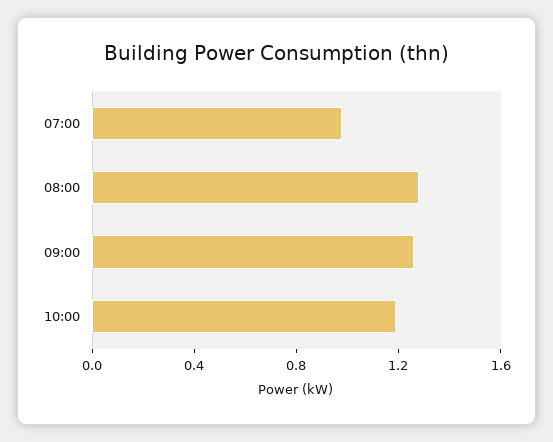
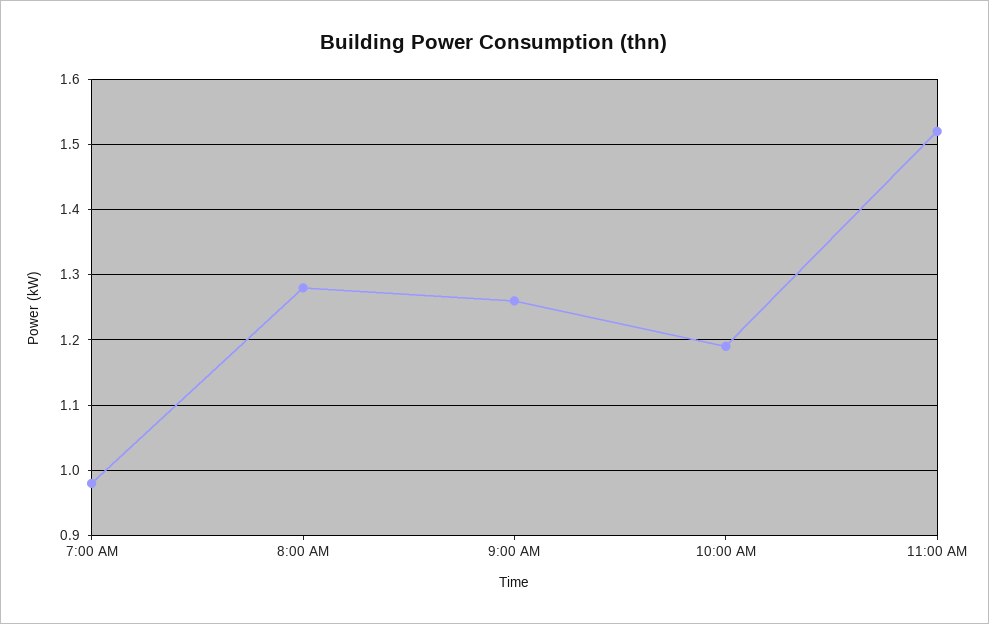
11:00 AM: none -> 1.52

